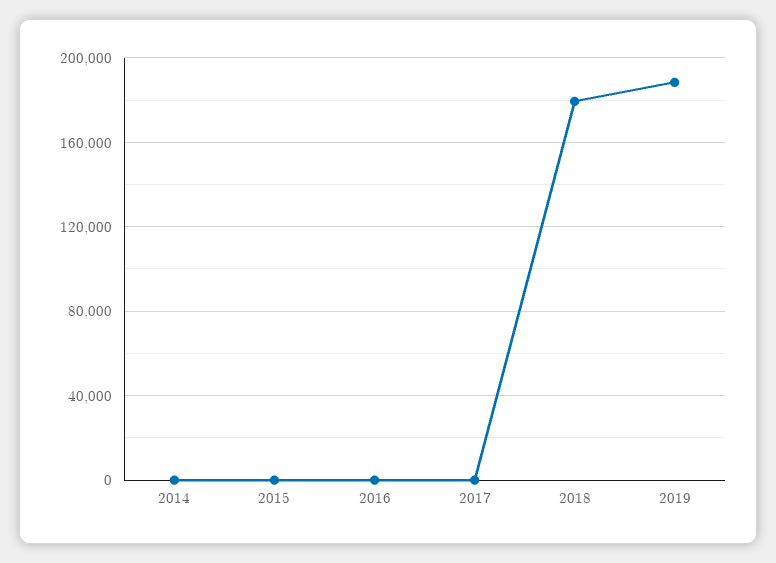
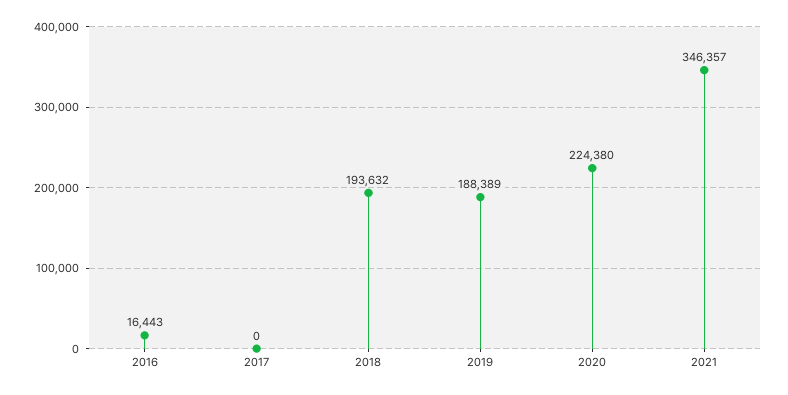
2014: 0 -> none
2015: 0 -> none
2016: 0 -> 16443
2018: 180000 -> 193632
2020: none -> 224380
2021: none -> 346357

